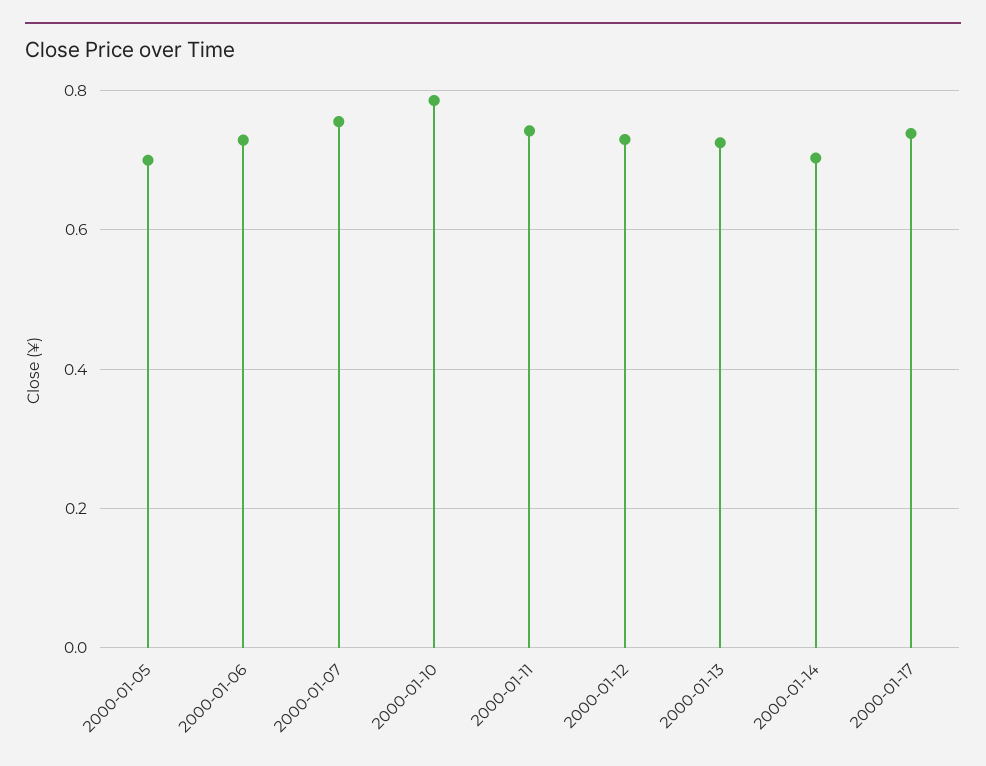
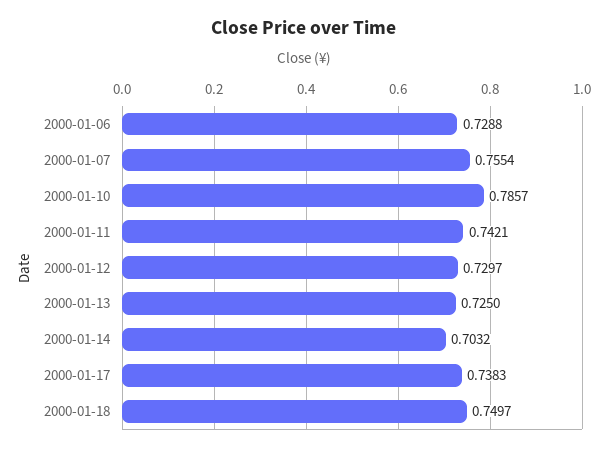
2000-01-05: 0.7 -> none
2000-01-18: none -> 0.7497

